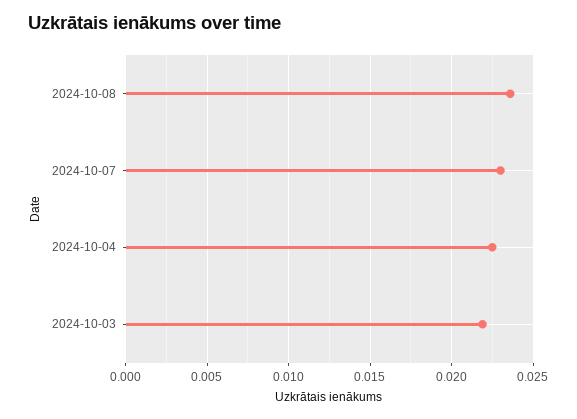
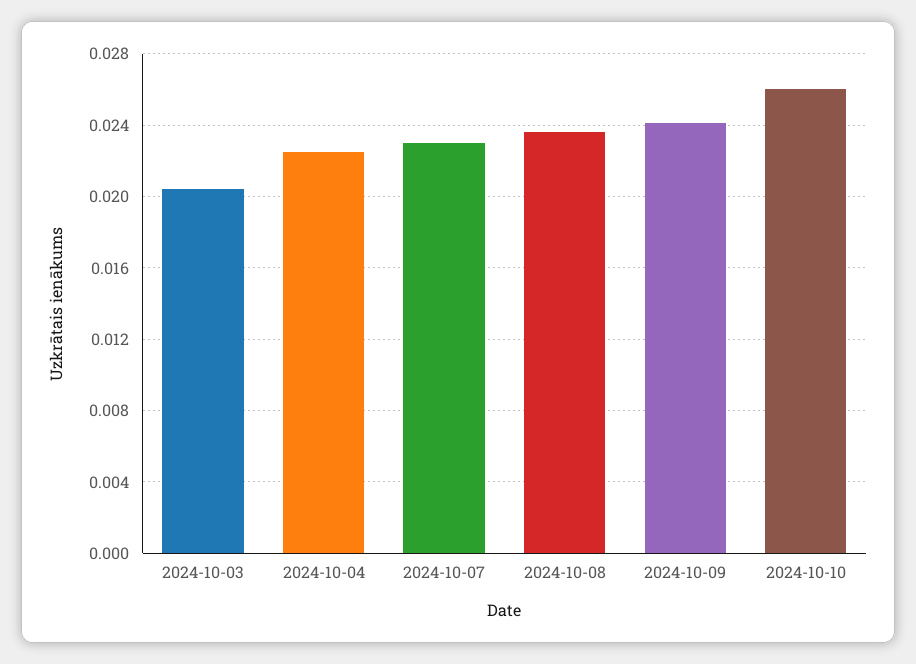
2024-10-03: 0.022 -> 0.0205
2024-10-09: none -> 0.024
2024-10-10: none -> 0.026

